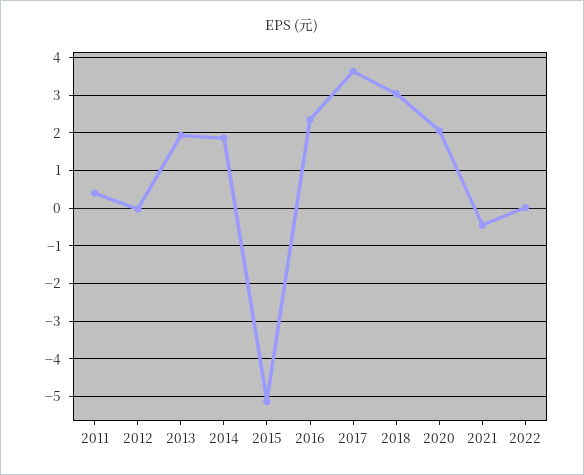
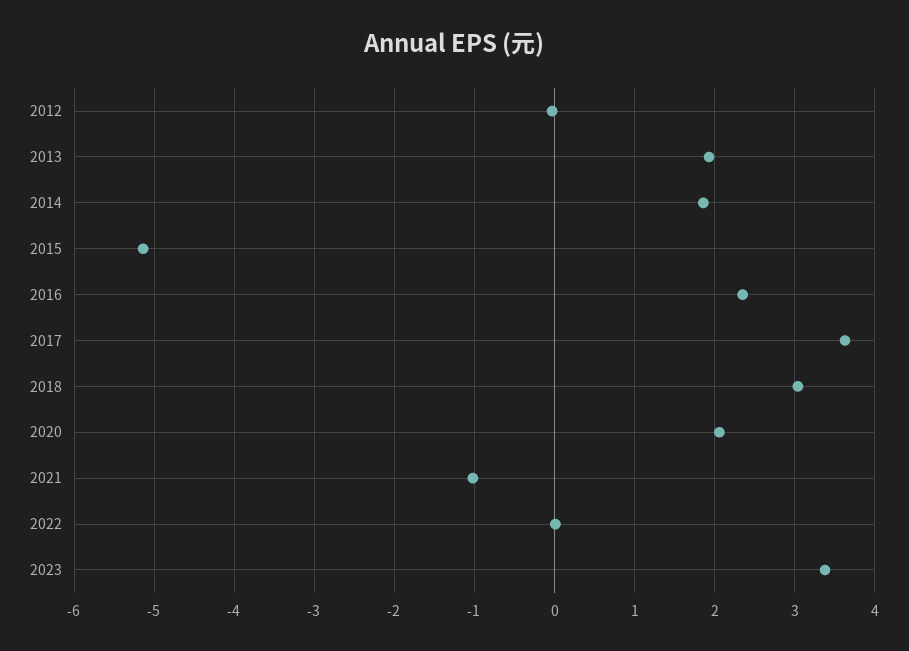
2011: 0.4 -> none
2021: -0.4 -> -1
2023: none -> 3.4

